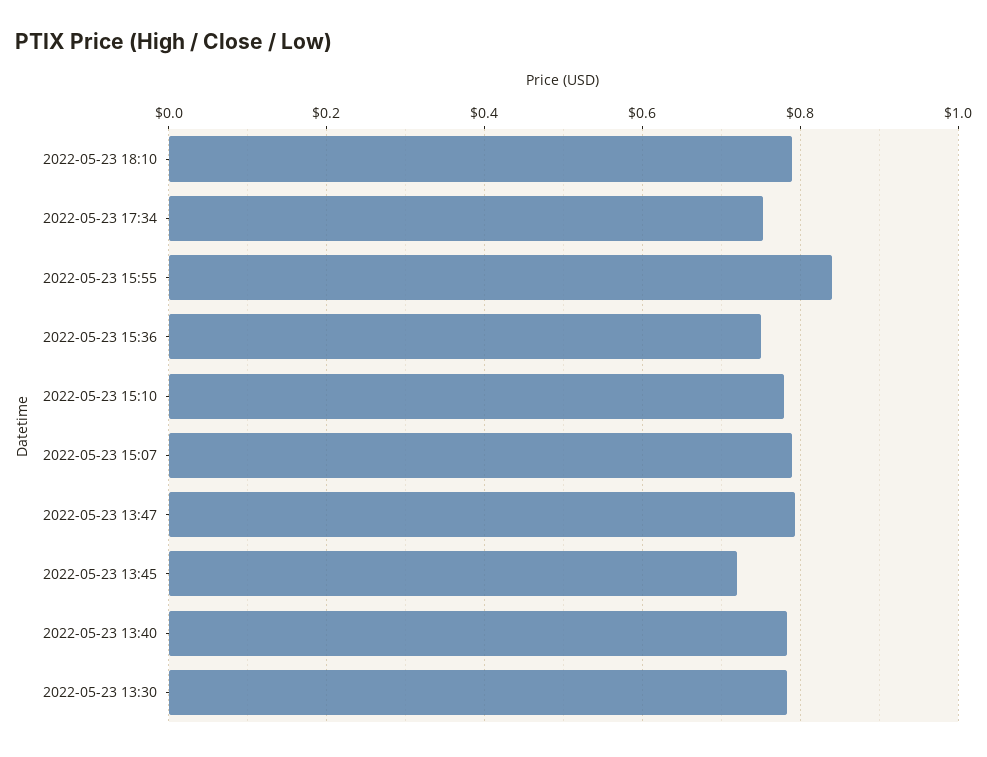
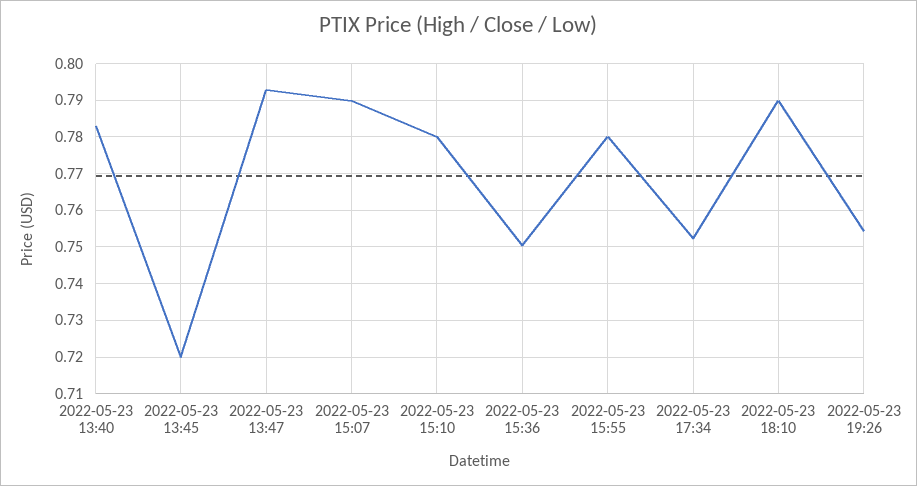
2022-05-23 15:55: 0.84 -> 0.78
2022-05-23 13:30: 0.78 -> none
2022-05-23 19:26: none -> 0.754

